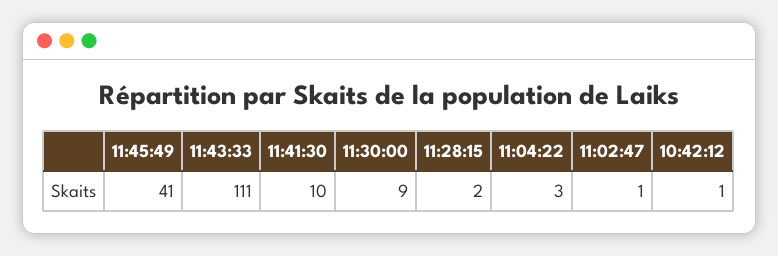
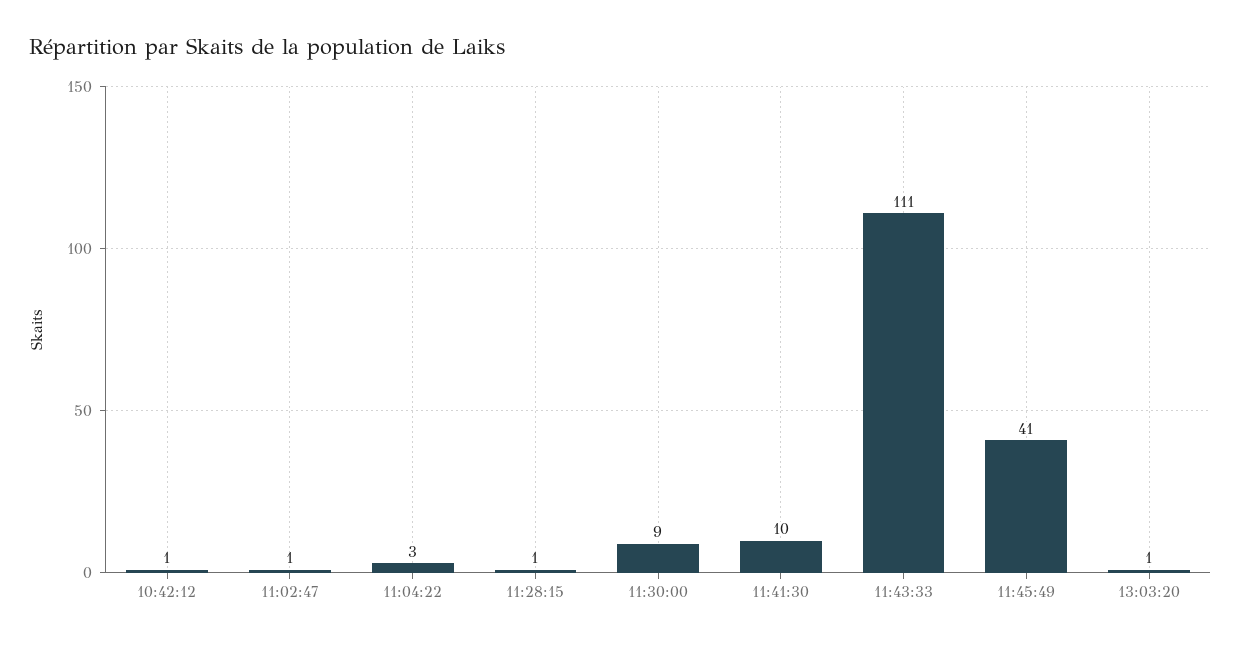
11:28:15: 2 -> 1
13:03:20: none -> 1

